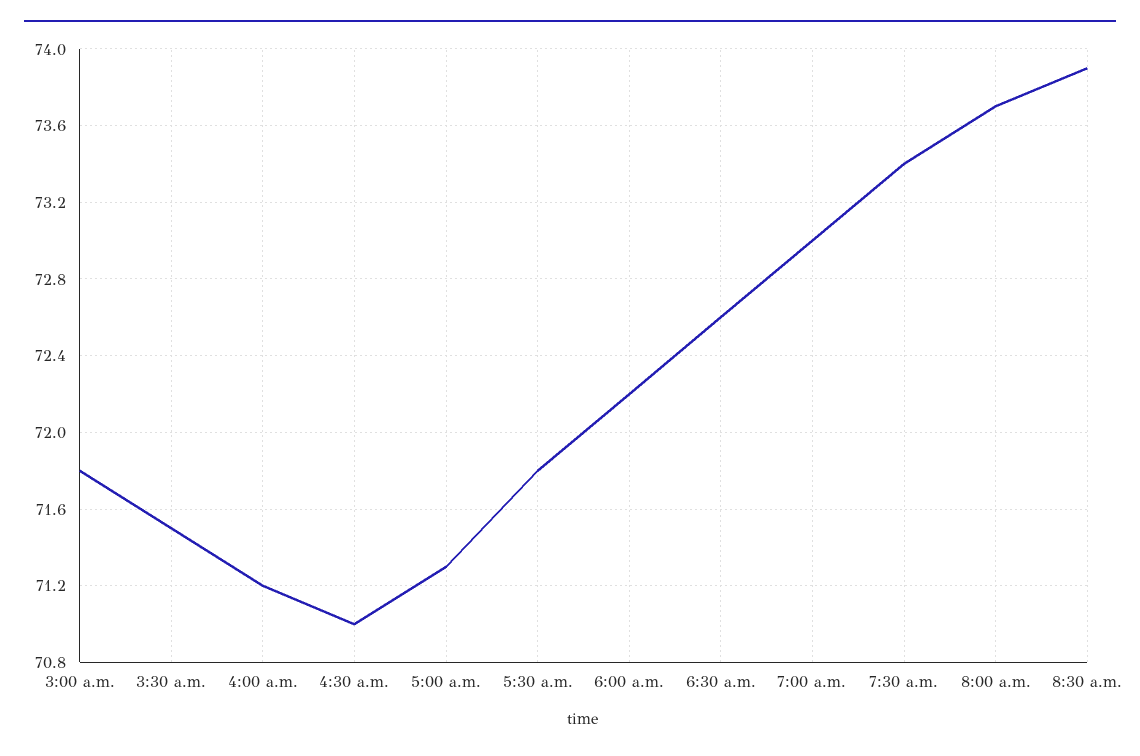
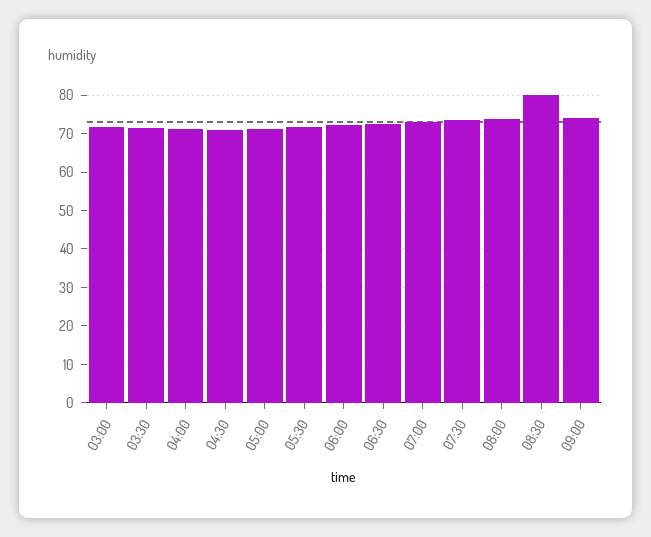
8:30 a.m.: 73.9 -> 80
09:00: none -> 74

